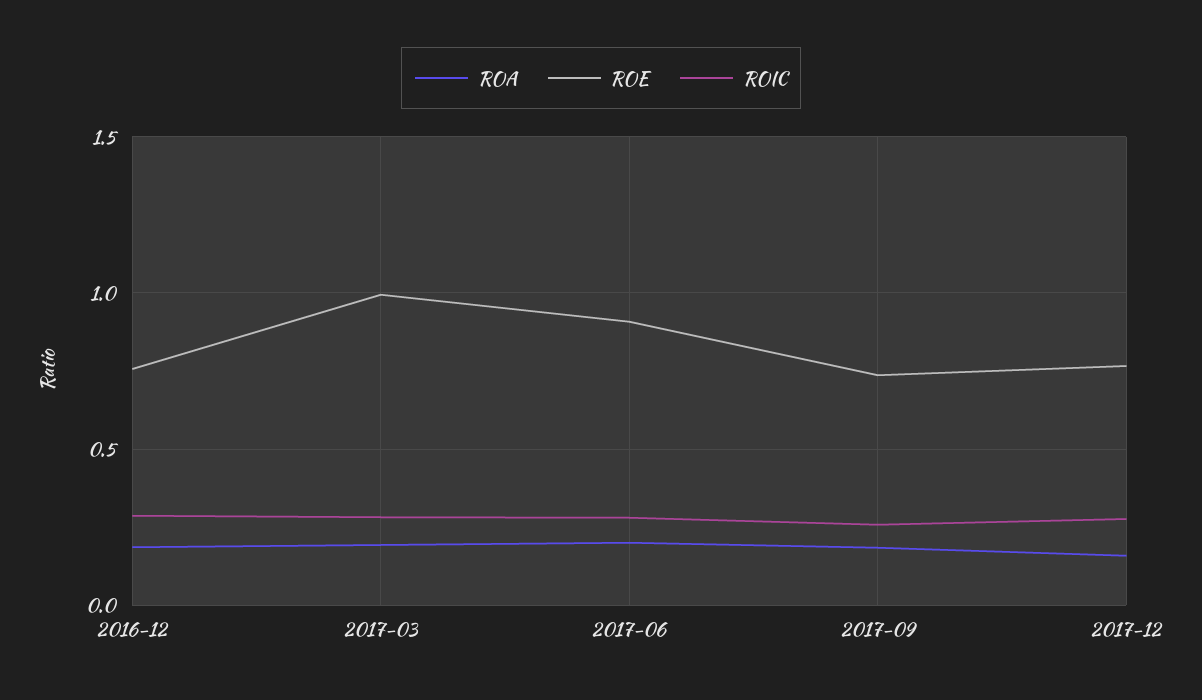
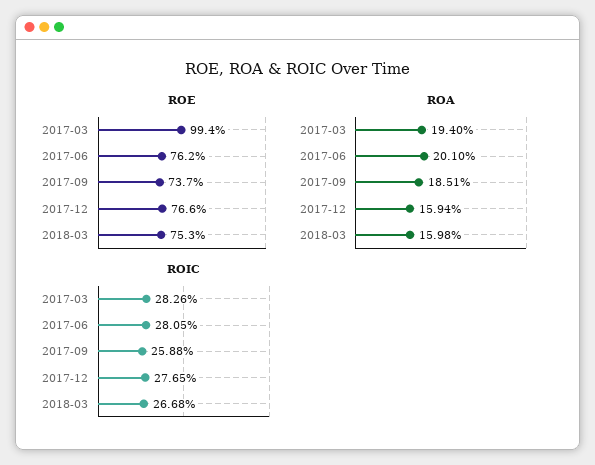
ROA, 2016-12: 0.2 -> none
ROE, 2016-12: 0.75 -> none
ROIC, 2016-12: 0.3 -> none
ROE, 2017-06: 0.9 -> 0.762
ROE, 2018-03: none -> 0.753
ROA, 2018-03: none -> 0.1598
ROIC, 2018-03: none -> 0.2668

